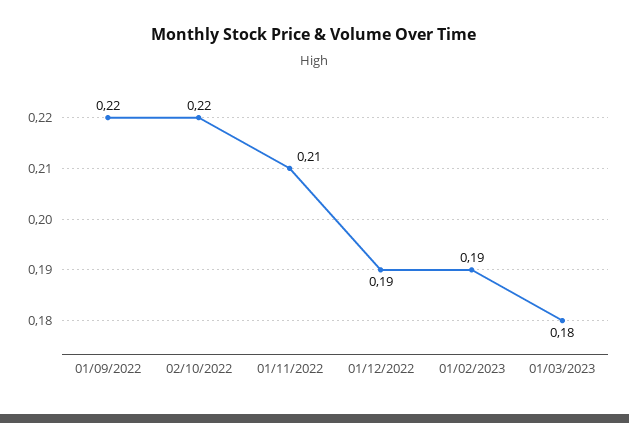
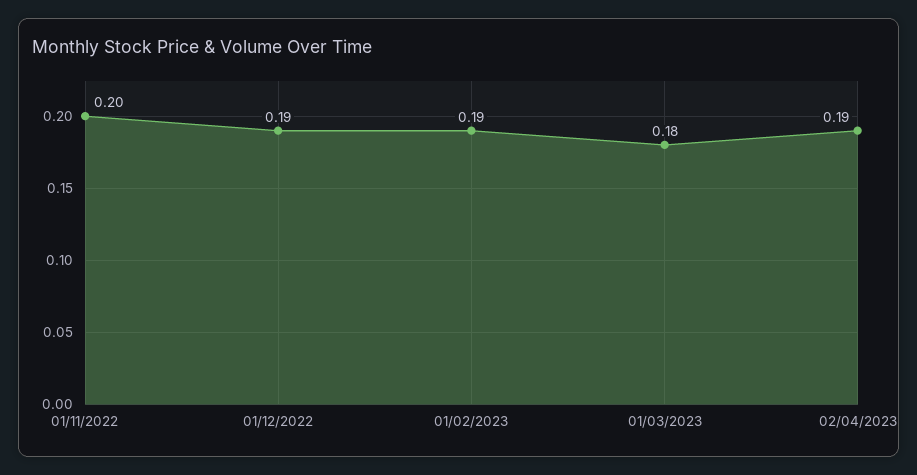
01/09/2022: 0.22 -> none
02/10/2022: 0.22 -> none
01/11/2022: 0.21 -> 0.2
02/04/2023: none -> 0.19

